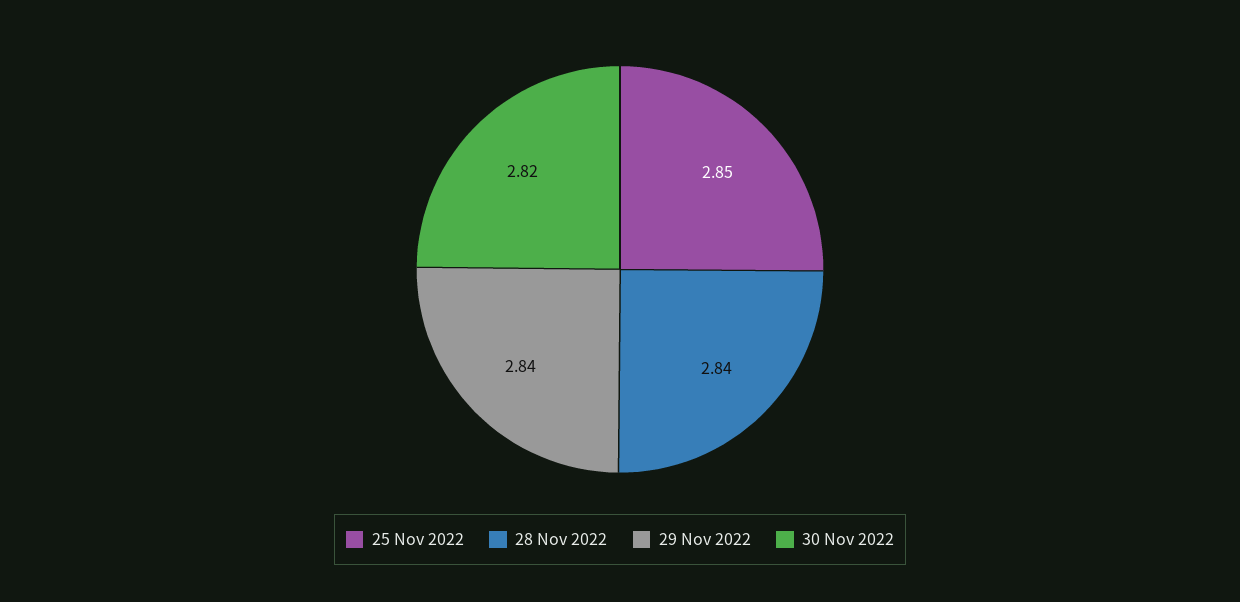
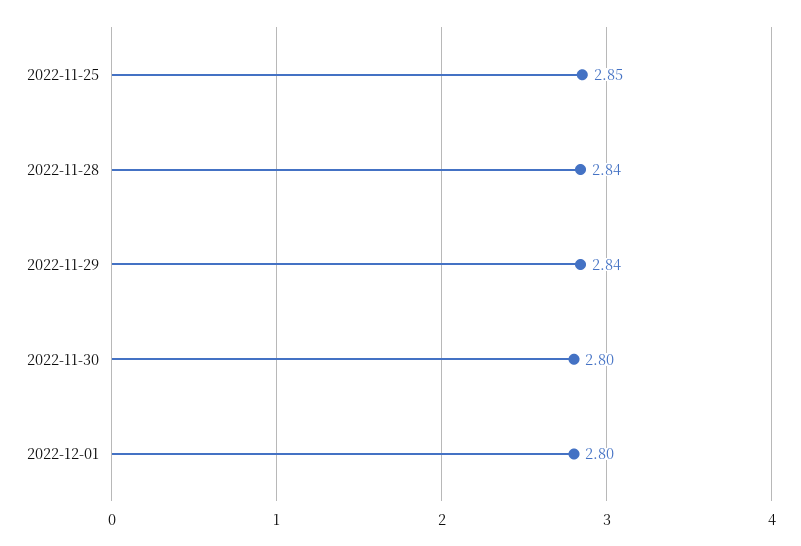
30 Nov 2022: 2.82 -> 2.8
2022-12-01: none -> 2.8

